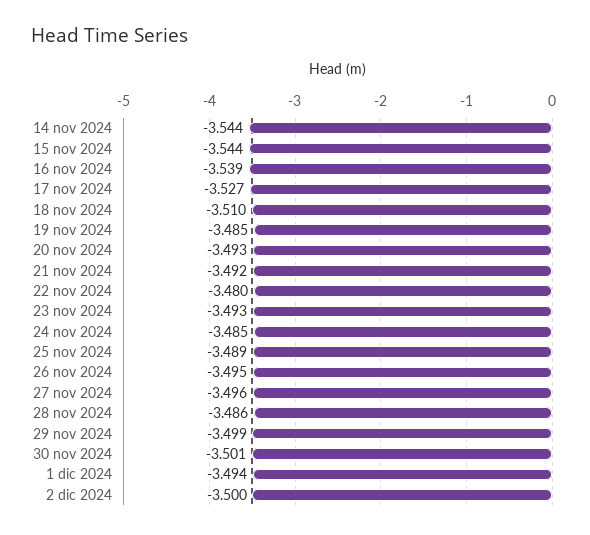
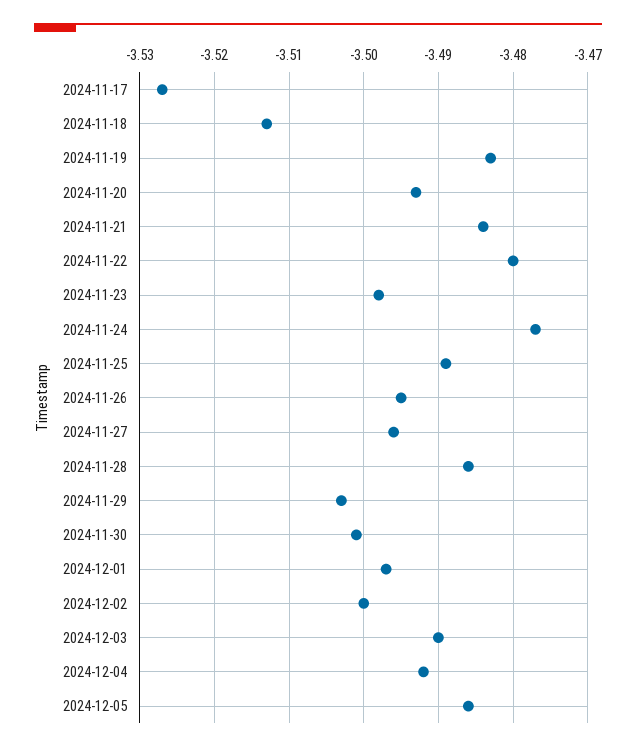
14 nov 2024: -3.544 -> none
15 nov 2024: -3.544 -> none
16 nov 2024: -3.539 -> none
18 nov 2024: -3.51 -> -3.513
19 nov 2024: -3.485 -> -3.483
21 nov 2024: -3.492 -> -3.484
23 nov 2024: -3.493 -> -3.498
24 nov 2024: -3.485 -> -3.477
29 nov 2024: -3.499 -> -3.503
1 dic 2024: -3.494 -> -3.497
2024-12-03: none -> -3.49
2024-12-04: none -> -3.492
2024-12-05: none -> -3.486

